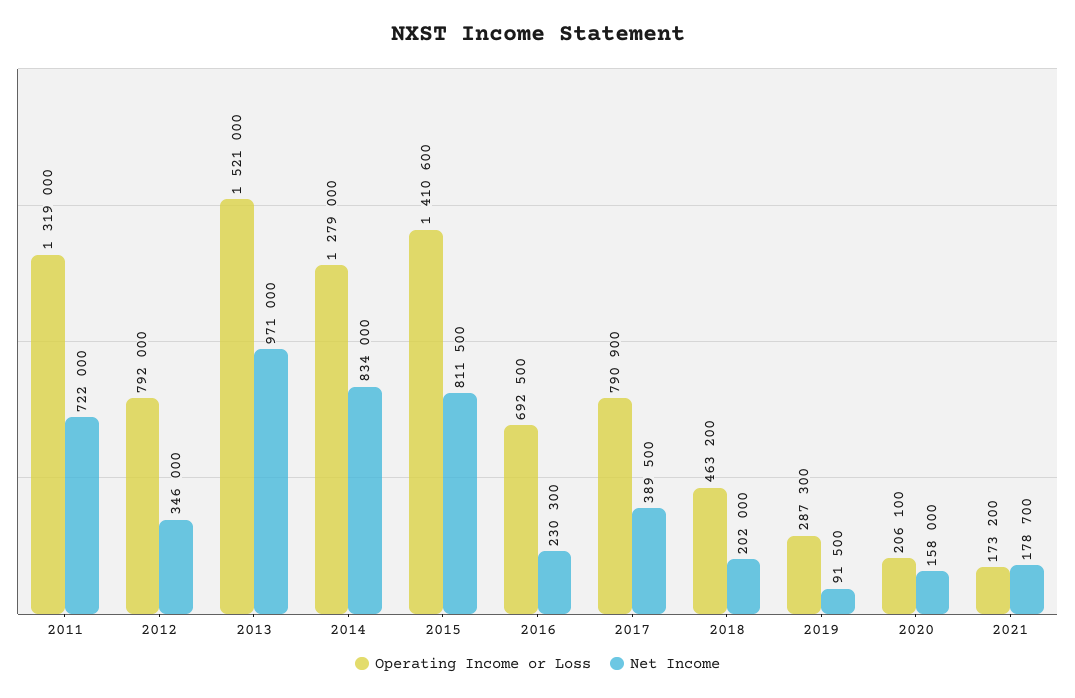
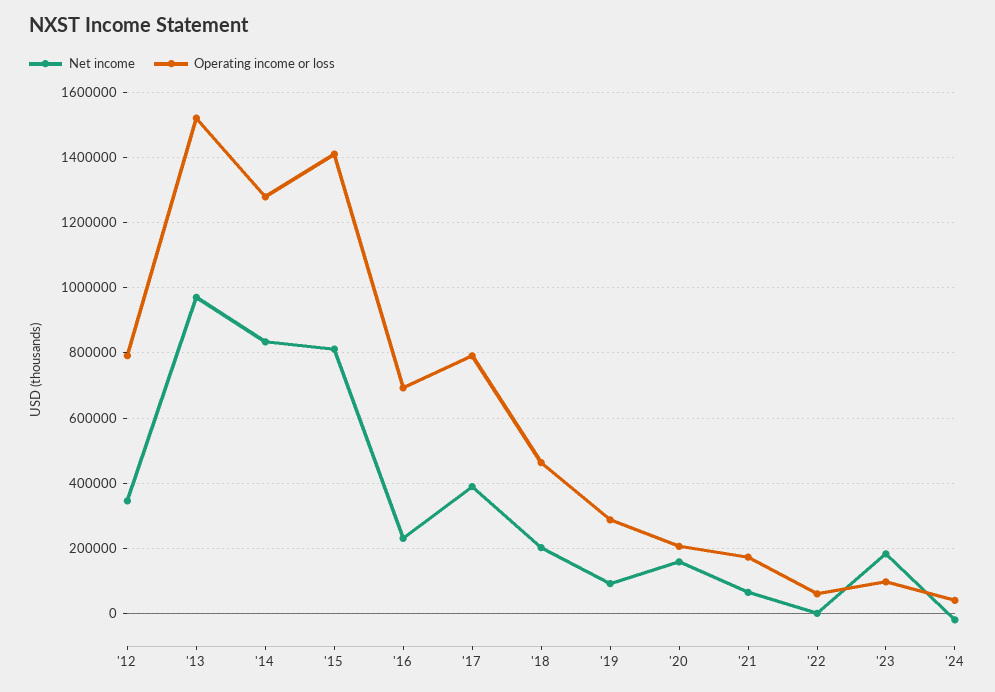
Operating Income or Loss, 2011: 1319000 -> none
Net Income, 2011: 722000 -> none
Net Income, 2021: 178700 -> 60000
Net Income, '22: none -> 0
Operating Income or Loss, '22: none -> 60000
Net Income, '23: none -> 180000
Operating Income or Loss, '23: none -> 100000
Net Income, '24: none -> -20000
Operating Income or Loss, '24: none -> 40000

